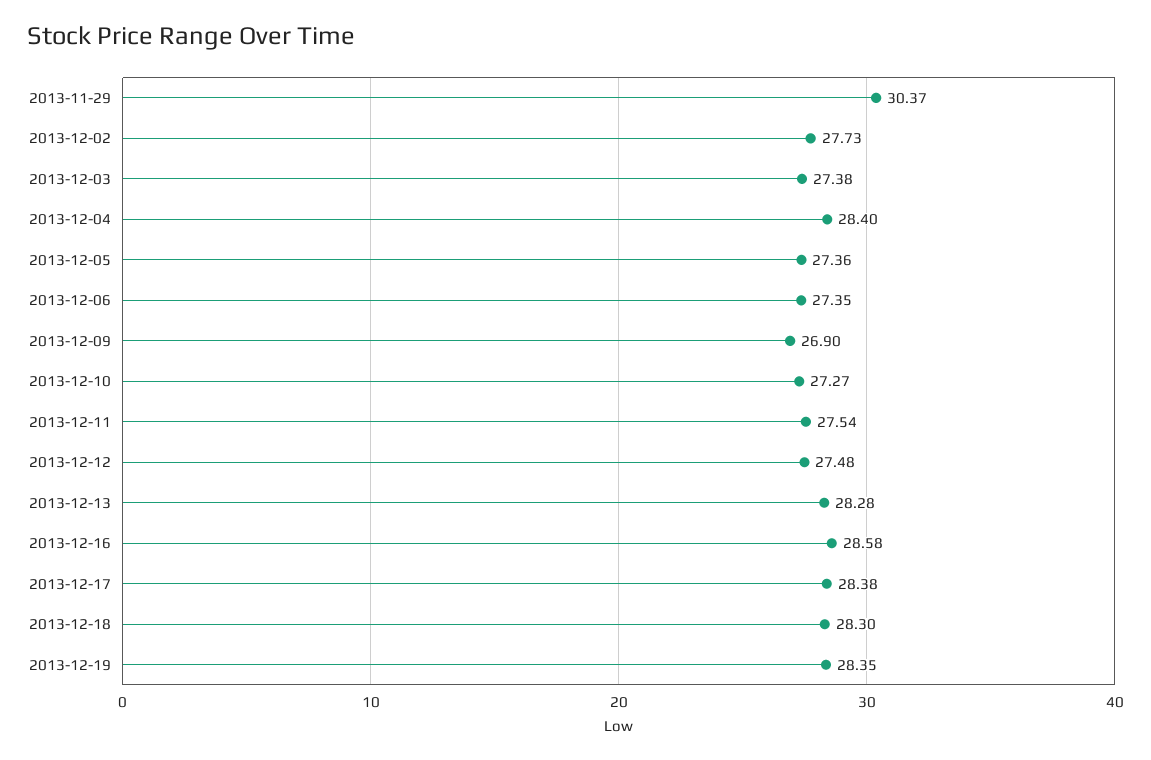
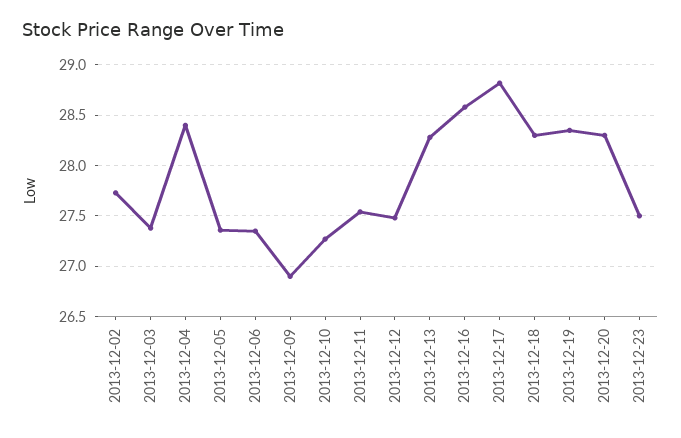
2013-11-29: 30.37 -> none
2013-12-17: 28.38 -> 28.8
2013-12-20: none -> 28.3
2013-12-23: none -> 27.5

